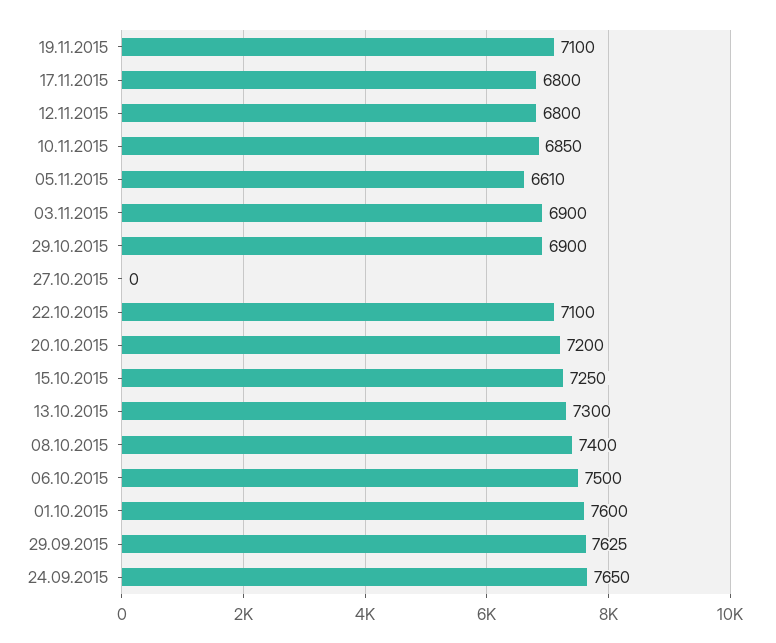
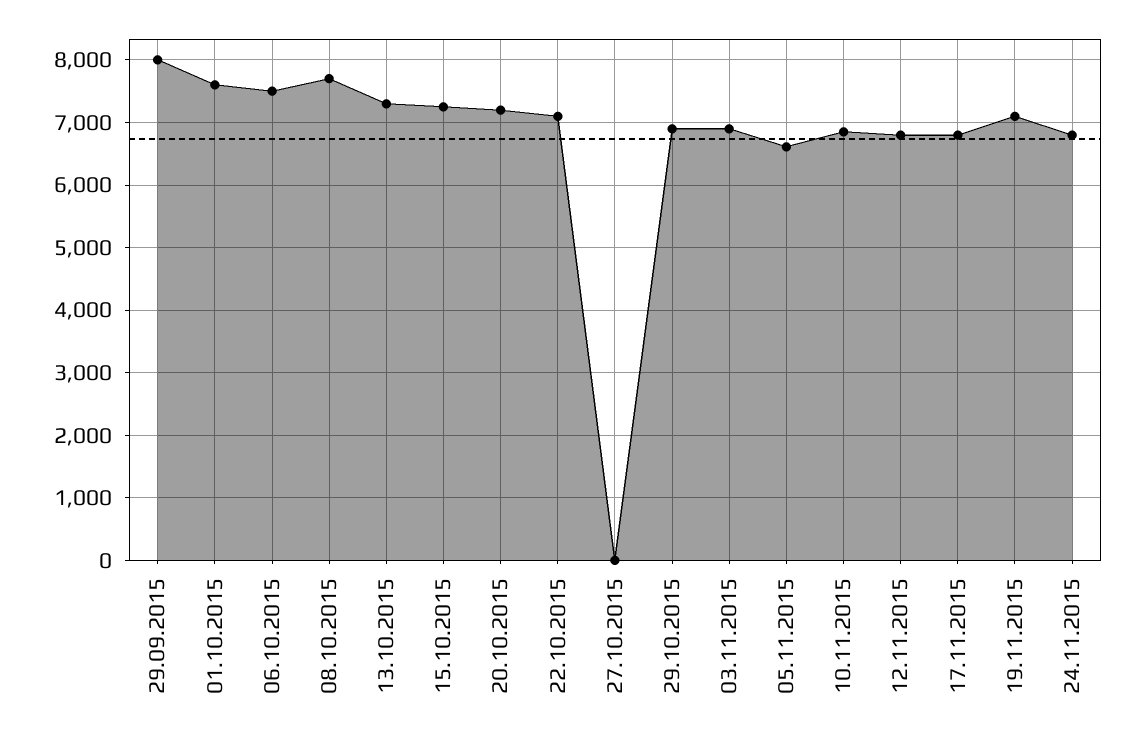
08.10.2015: 7400 -> 7700
29.09.2015: 7625 -> 8000
24.09.2015: 7650 -> none
24.11.2015: none -> 6800

